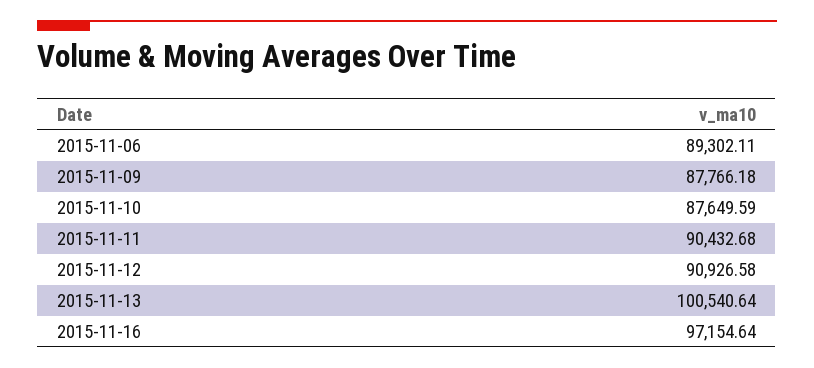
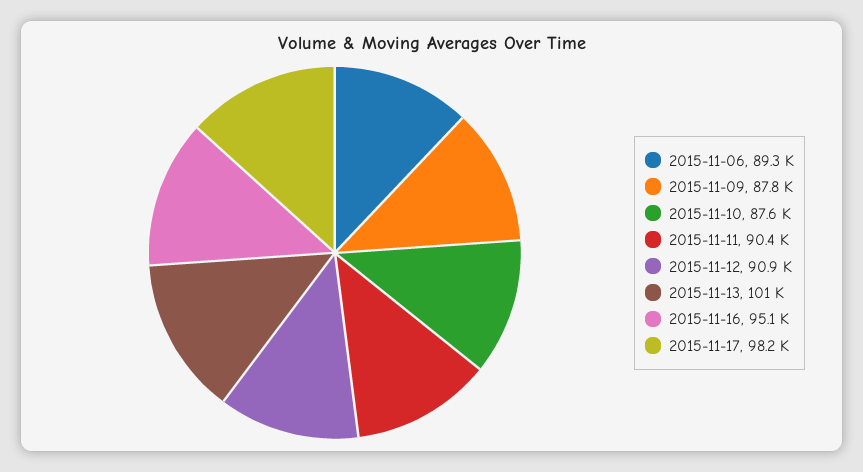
2015-11-16: 97154.64 -> 95100
2015-11-17: none -> 98200

